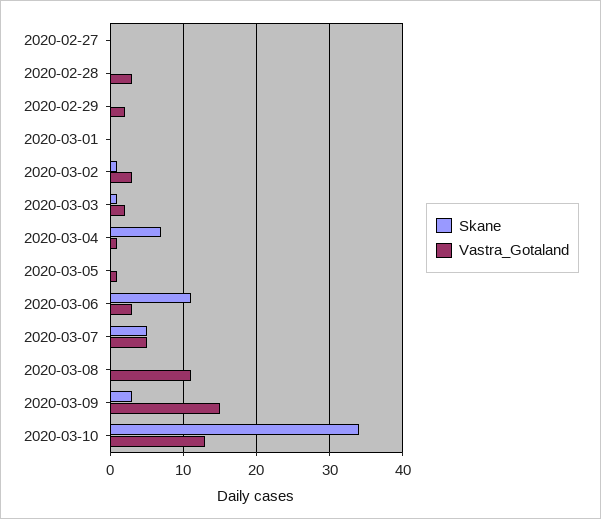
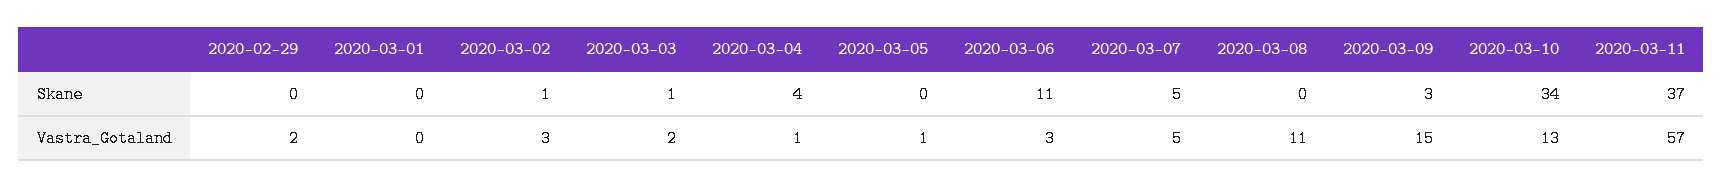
Skane, 2020-02-27: 0 -> none
Vastra_Gotaland, 2020-02-27: 0 -> none
Skane, 2020-02-28: 0 -> none
Vastra_Gotaland, 2020-02-28: 3 -> none
Skane, 2020-03-04: 7 -> 4
Skane, 2020-03-11: none -> 37
Vastra_Gotaland, 2020-03-11: none -> 57

